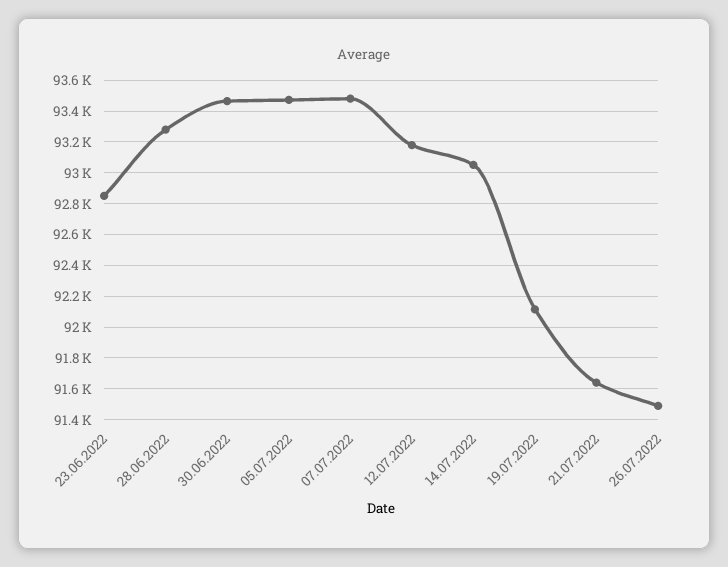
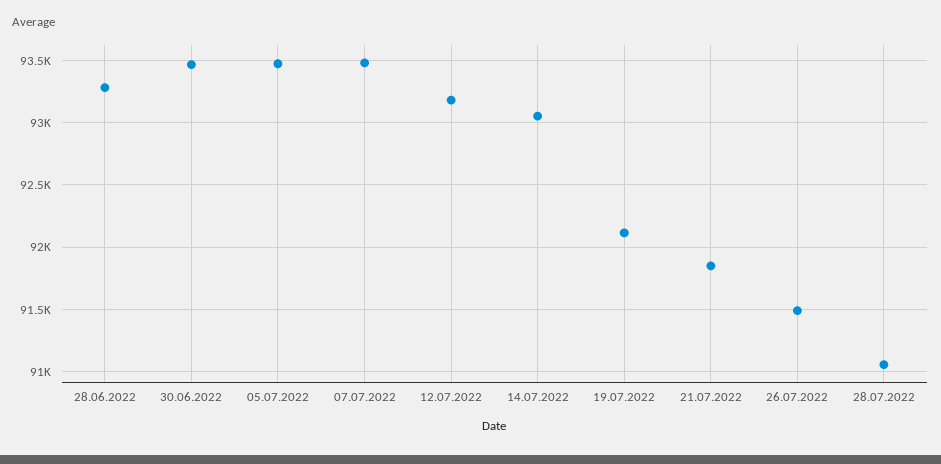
23.06.2022: 92850 -> none
21.07.2022: 91650 -> 91850
28.07.2022: none -> 91050

